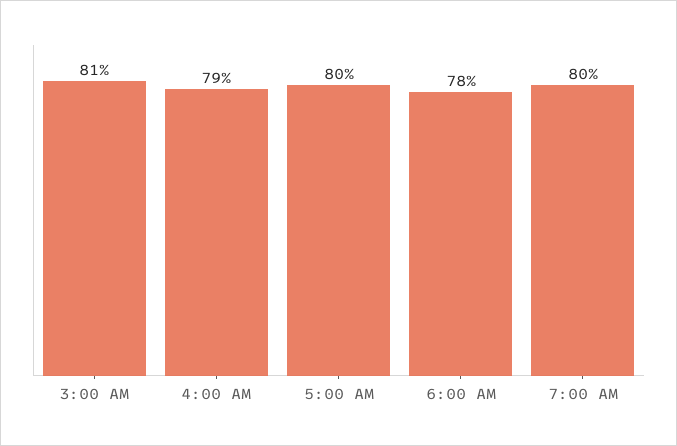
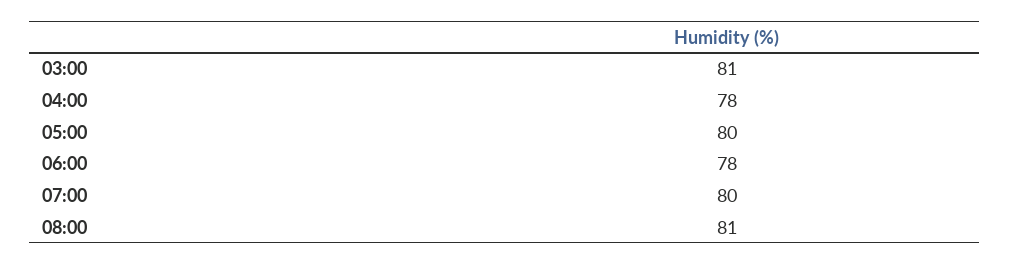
4:00 AM: 79 -> 78
08:00: none -> 81

